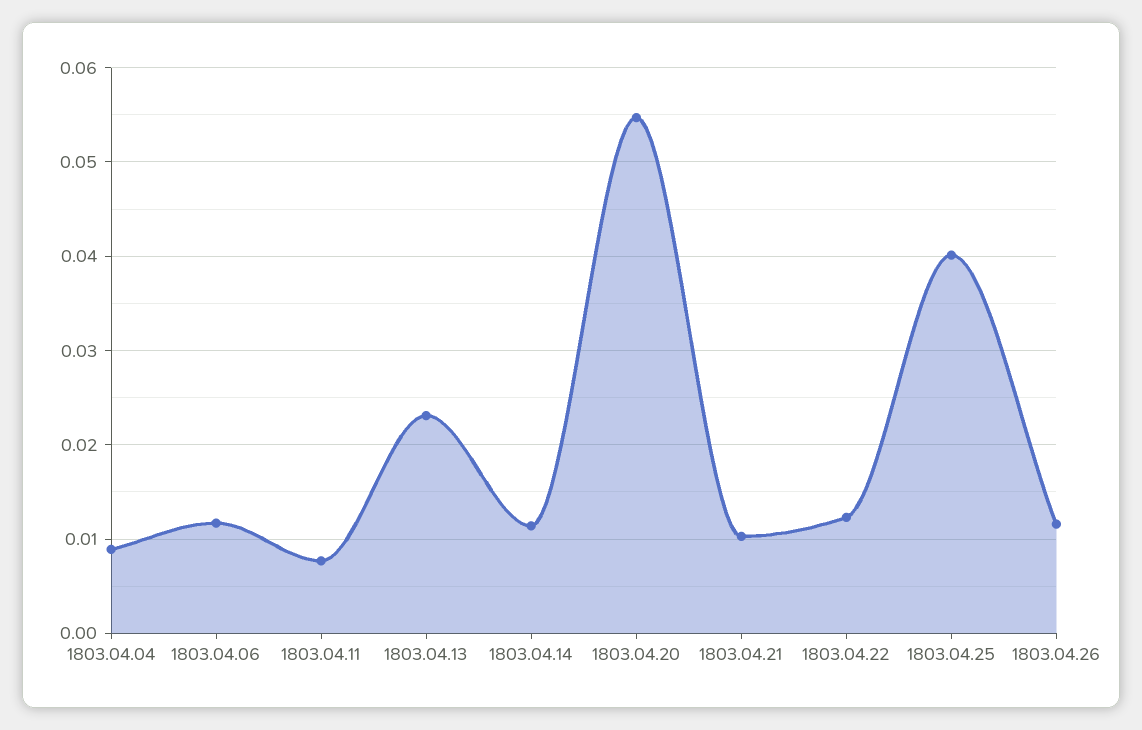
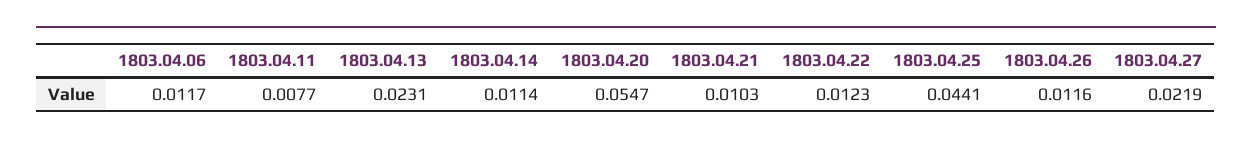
1803.04.04: 0.009 -> none
1803.04.25: 0.04 -> 0.0441
1803.04.27: none -> 0.0219

